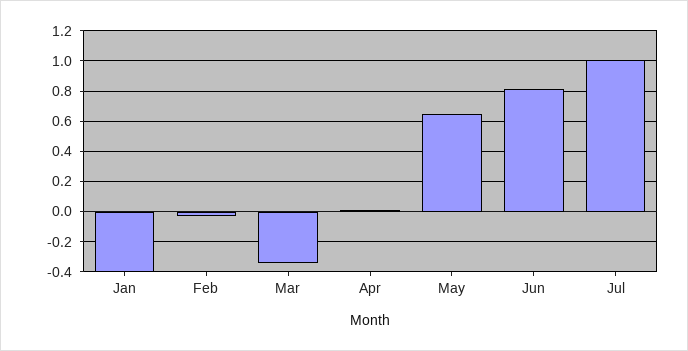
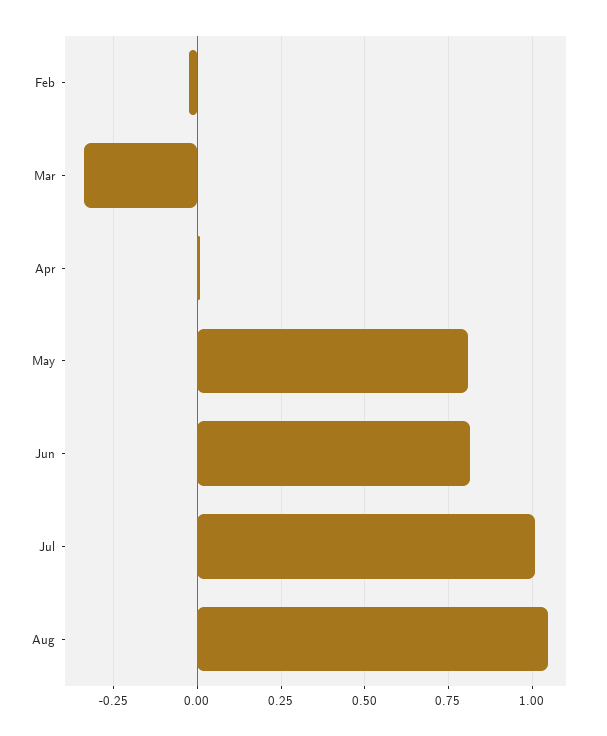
Jan: -0.4 -> none
May: 0.65 -> 0.8
Aug: none -> 1.05

